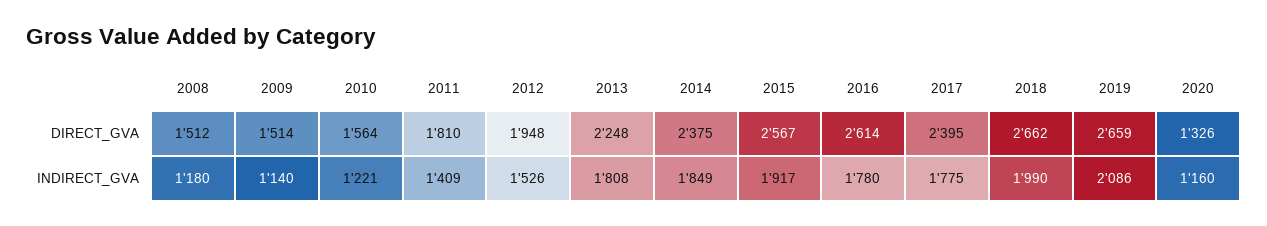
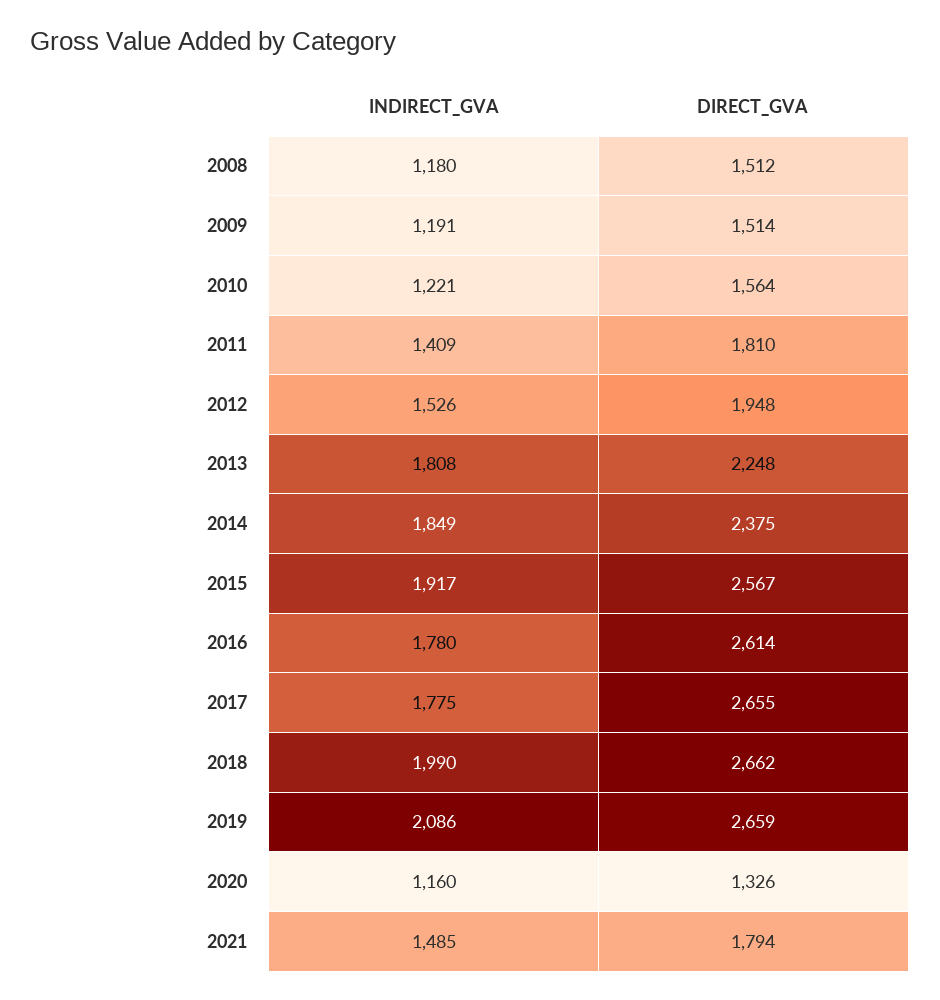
2017, DIRECT_GVA: 2395 -> 2655
2009, INDIRECT_GVA: 1140 -> 1191
2021, INDIRECT_GVA: none -> 1485
2021, DIRECT_GVA: none -> 1794

